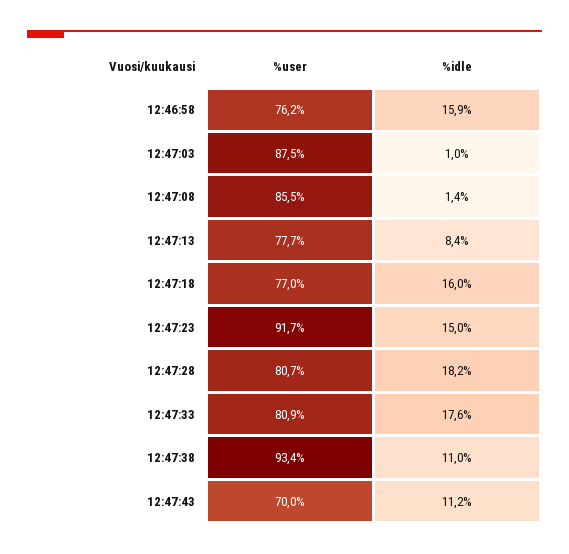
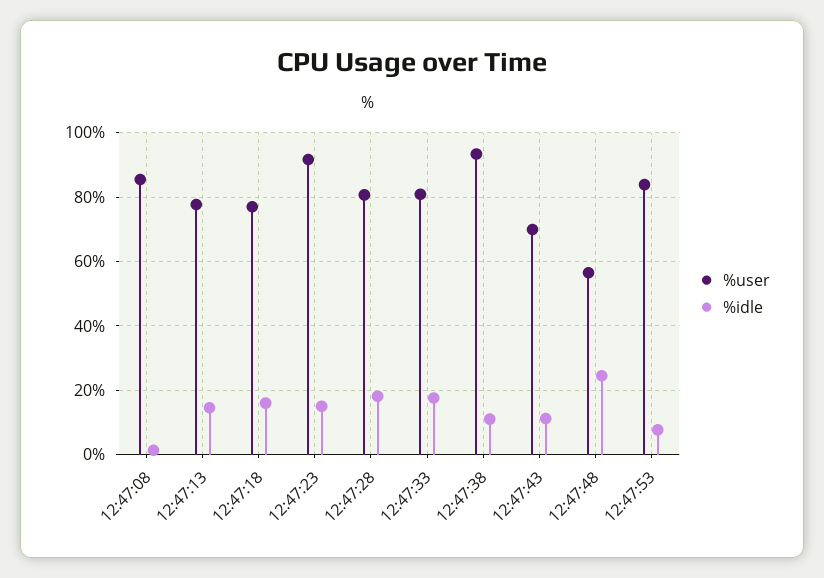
%user, 12:46:58: 76.2 -> none
%idle, 12:46:58: 15.9 -> none
%user, 12:47:03: 87.5 -> none
%idle, 12:47:03: 1 -> none
%idle, 12:47:13: 8.4 -> 14
%user, 12:47:48: none -> 56
%idle, 12:47:48: none -> 24
%user, 12:47:53: none -> 84
%idle, 12:47:53: none -> 8

